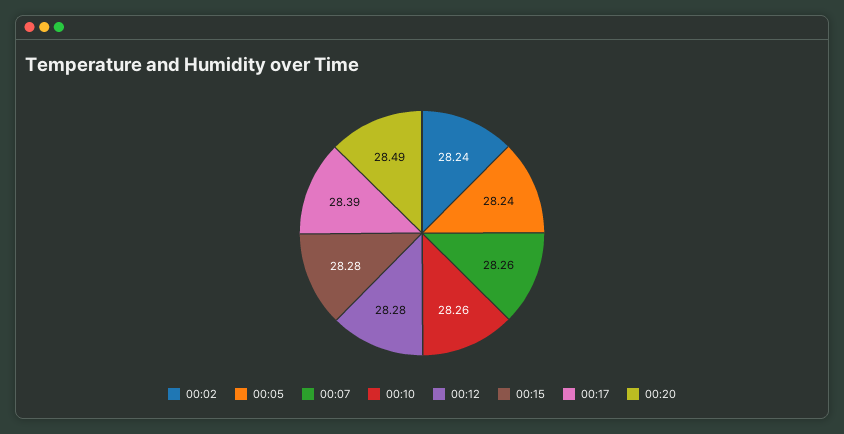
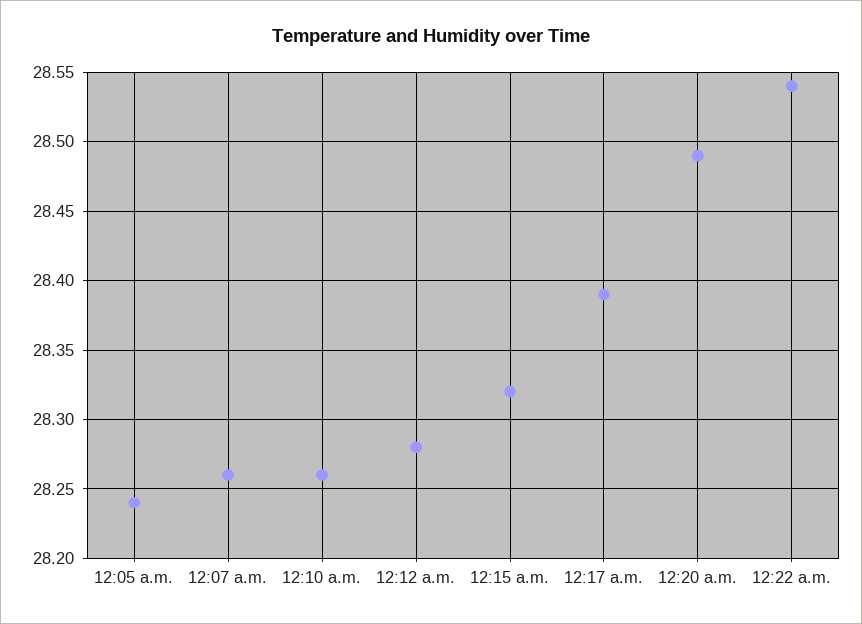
00:02: 28.24 -> none
00:15: 28.28 -> 28.32
12:22 a.m.: none -> 28.54

